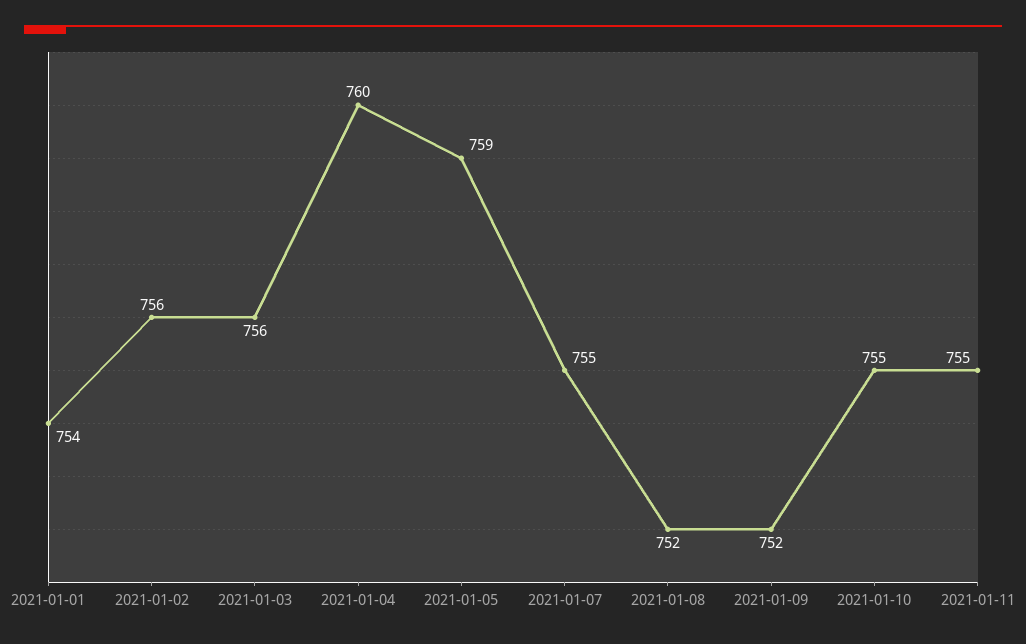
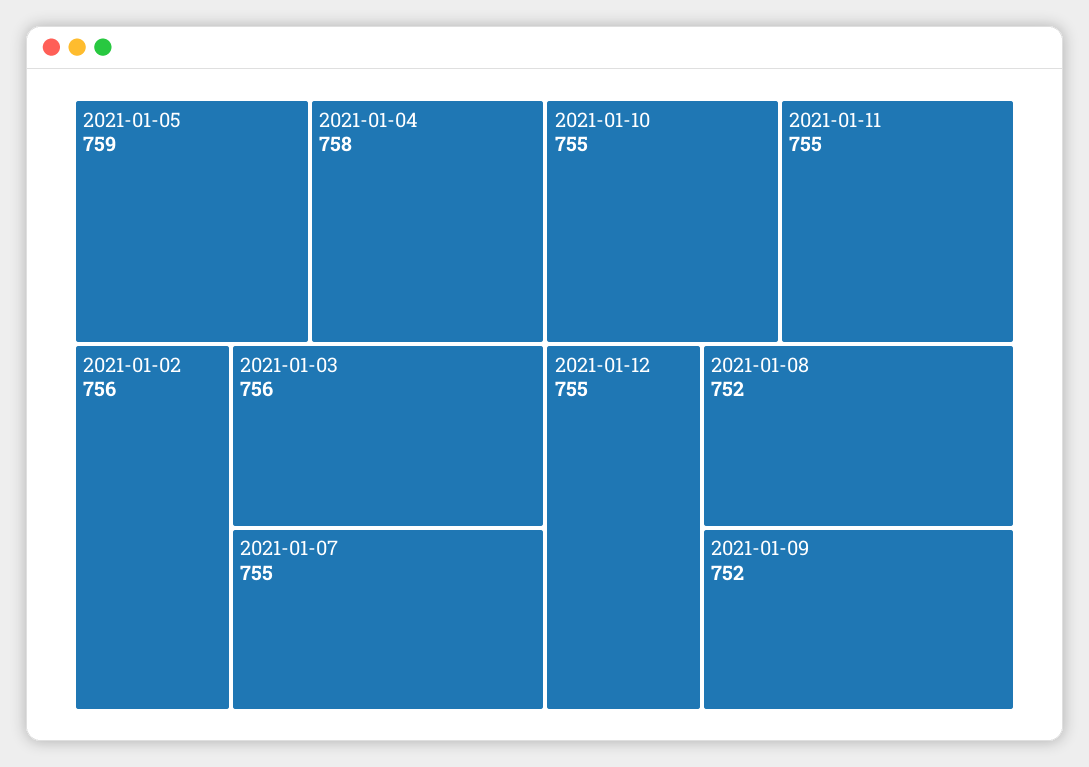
2021-01-01: 754 -> none
2021-01-04: 760 -> 758
2021-01-12: none -> 755

